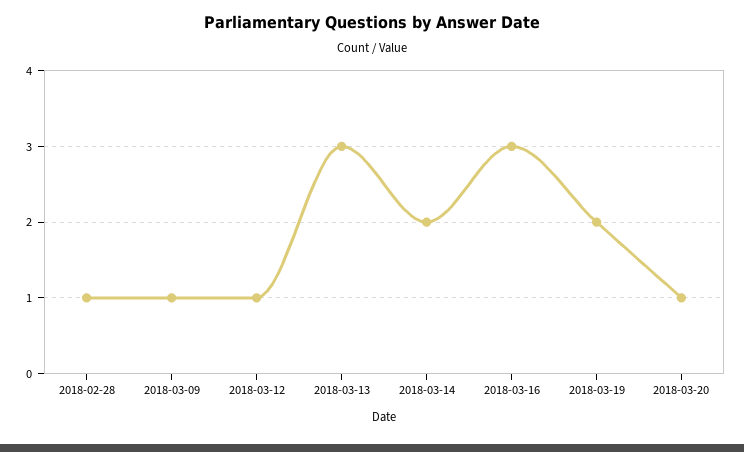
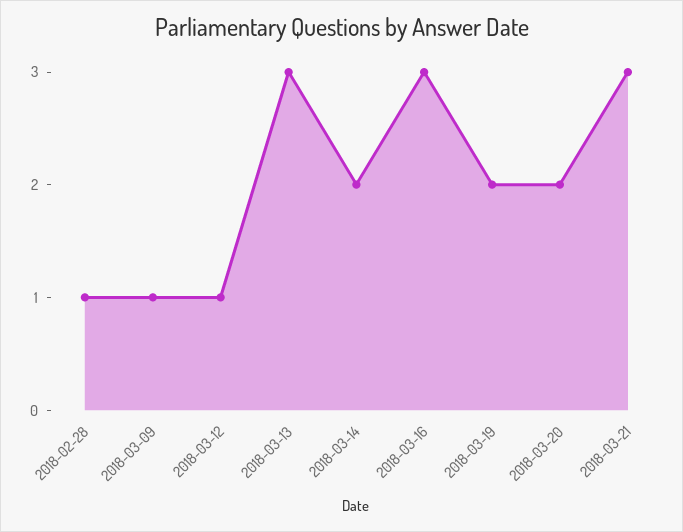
2018-03-20: 1 -> 2
2018-03-21: none -> 3

